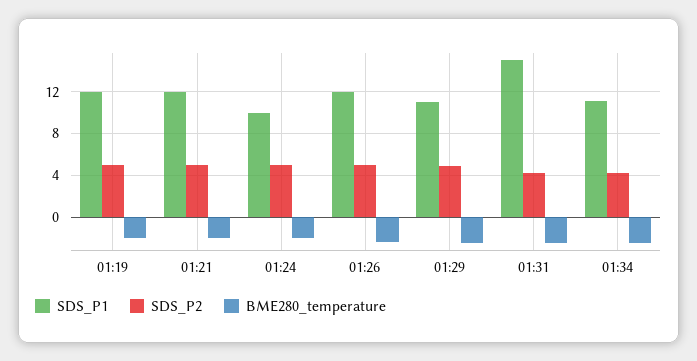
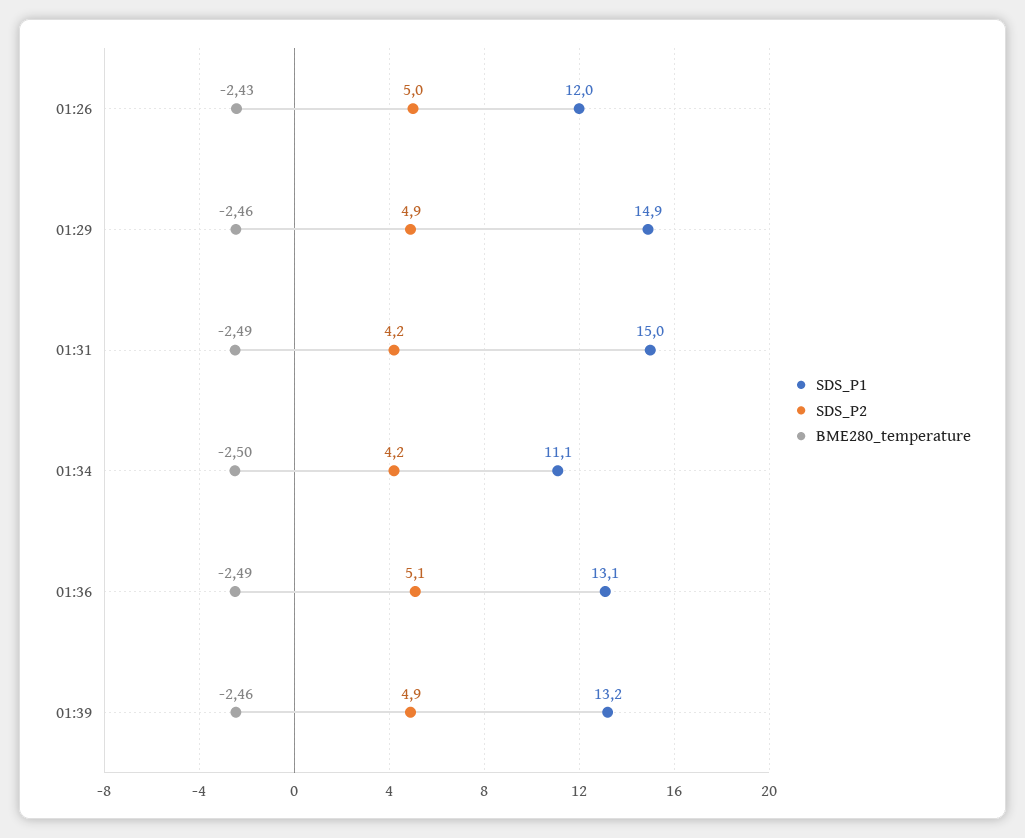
SDS_P1, 01:19: 12 -> none
SDS_P2, 01:19: 5 -> none
BME280_temperature, 01:19: -2 -> none
SDS_P1, 01:21: 12 -> none
SDS_P2, 01:21: 5 -> none
BME280_temperature, 01:21: -2 -> none
SDS_P1, 01:24: 10 -> none
SDS_P2, 01:24: 5 -> none
BME280_temperature, 01:24: -2 -> none
SDS_P1, 01:29: 11 -> 14.9
SDS_P1, 01:36: none -> 13.1
SDS_P2, 01:36: none -> 5.1
BME280_temperature, 01:36: none -> -2.49
SDS_P1, 01:39: none -> 13.2
SDS_P2, 01:39: none -> 4.9
BME280_temperature, 01:39: none -> -2.46

